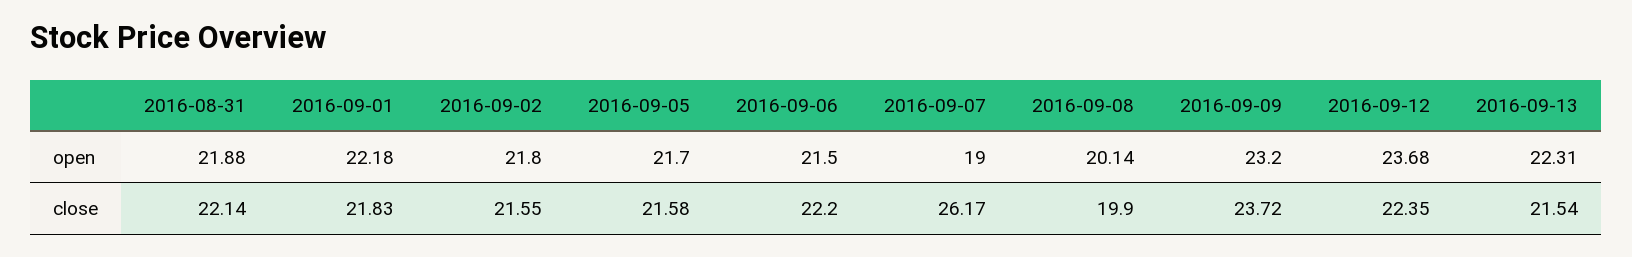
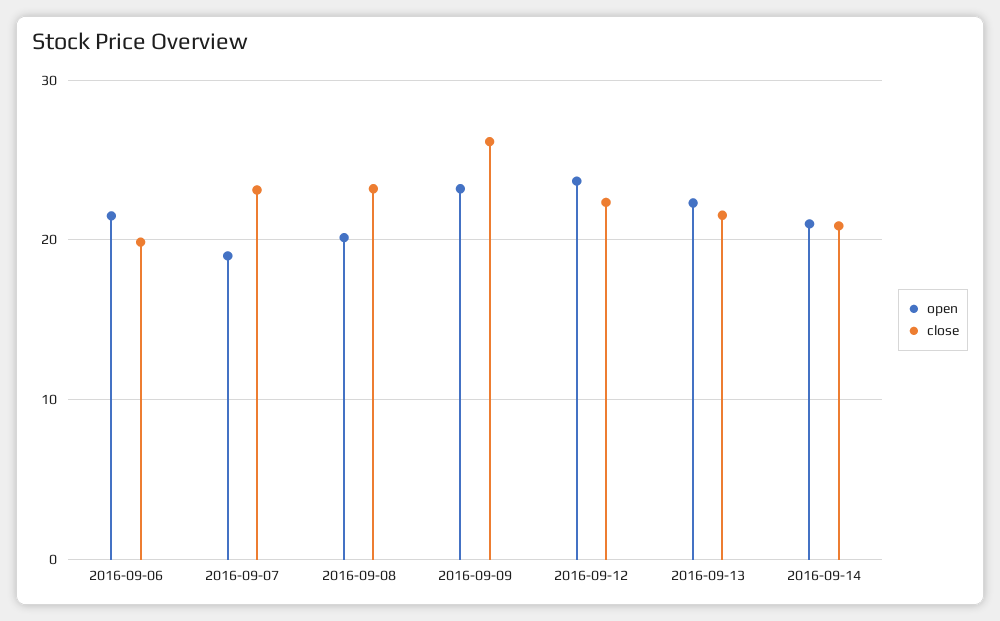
open, 2016-08-31: 21.88 -> none
open, 2016-09-01: 22.18 -> none
open, 2016-09-02: 21.8 -> none
open, 2016-09-05: 21.7 -> none
close, 2016-08-31: 22.14 -> none
close, 2016-09-01: 21.83 -> none
close, 2016-09-02: 21.55 -> none
close, 2016-09-05: 21.58 -> none
close, 2016-09-06: 22.2 -> 20
close, 2016-09-07: 26.17 -> 23
close, 2016-09-08: 19.9 -> 23
close, 2016-09-09: 23.72 -> 26
open, 2016-09-14: none -> 21
close, 2016-09-14: none -> 21

